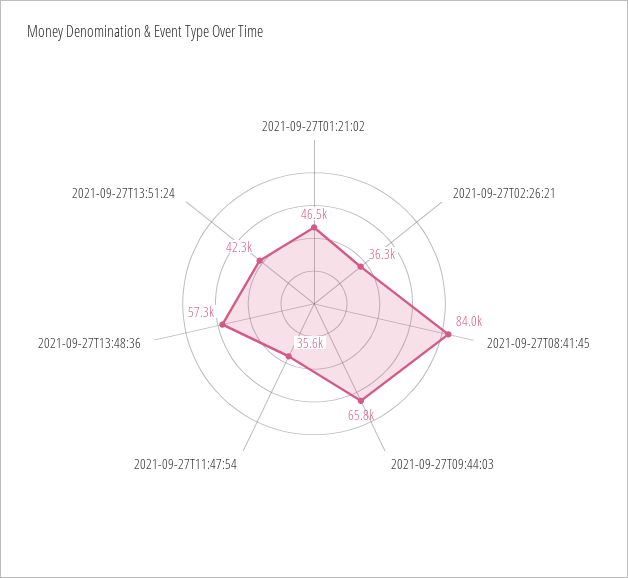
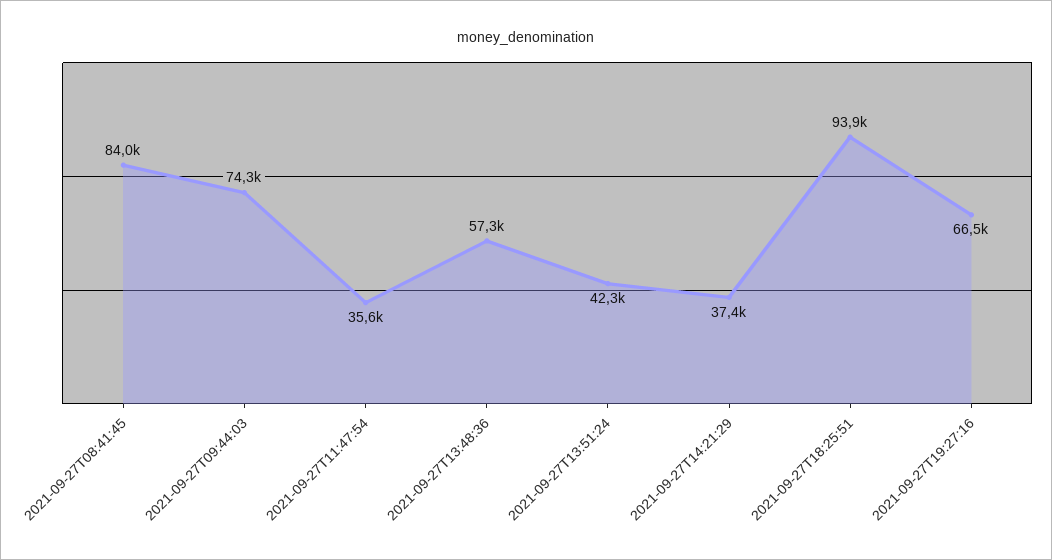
2021-09-27T01:21:02: 46500 -> none
2021-09-27T02:26:21: 36300 -> none
2021-09-27T09:44:03: 65800 -> 74300
2021-09-27T14:21:29: none -> 37400
2021-09-27T18:25:51: none -> 93900
2021-09-27T19:27:16: none -> 66500

